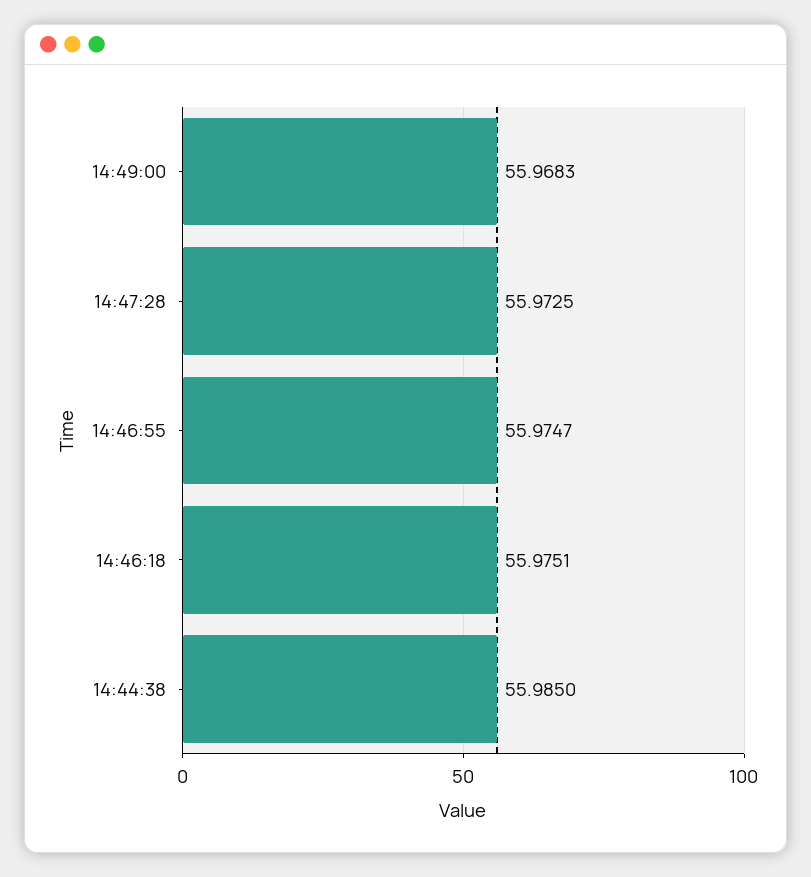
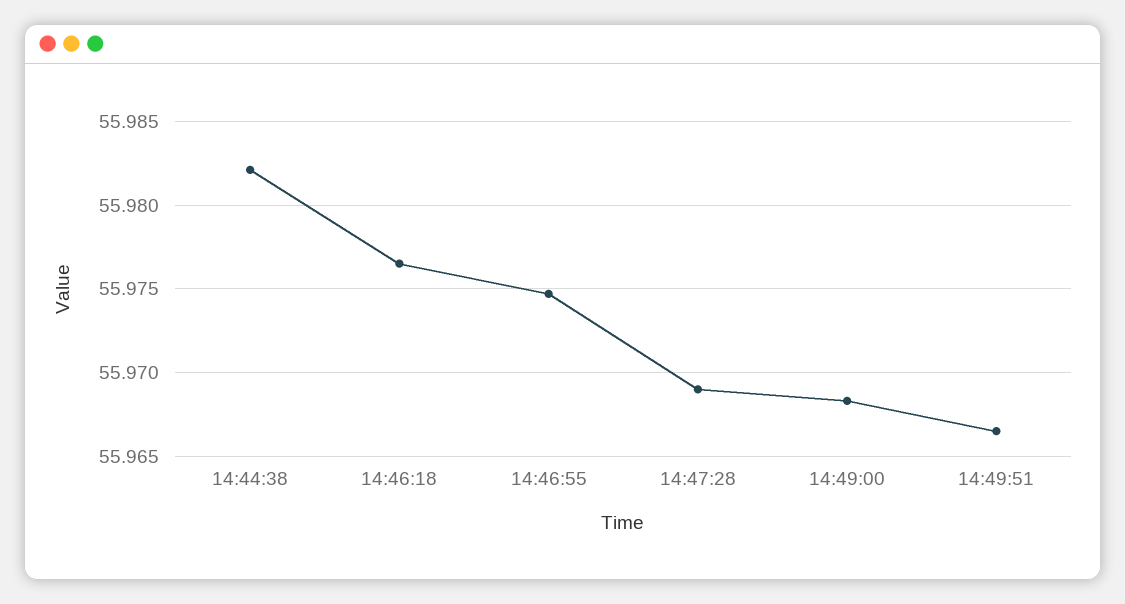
14:47:28: 55.9725 -> 55.969
14:46:18: 55.9751 -> 55.9765
14:44:38: 55.985 -> 55.982
14:49:51: none -> 55.9665

